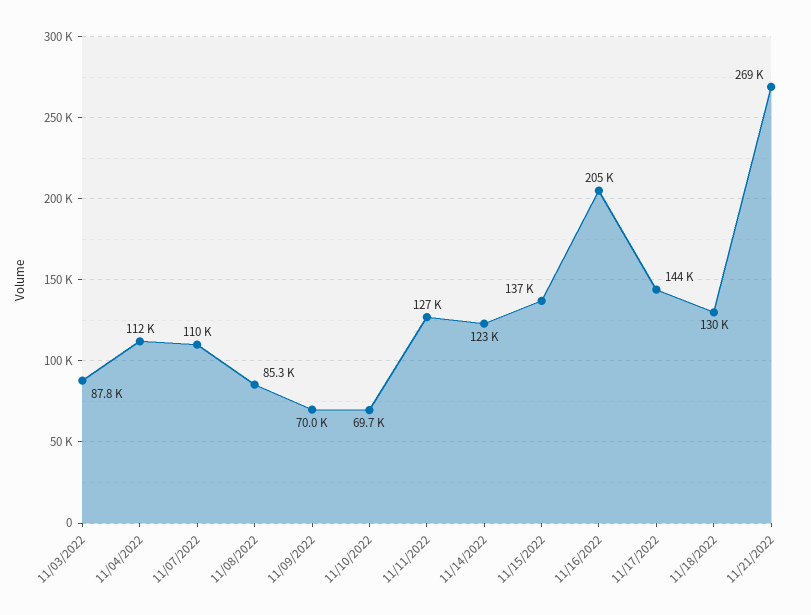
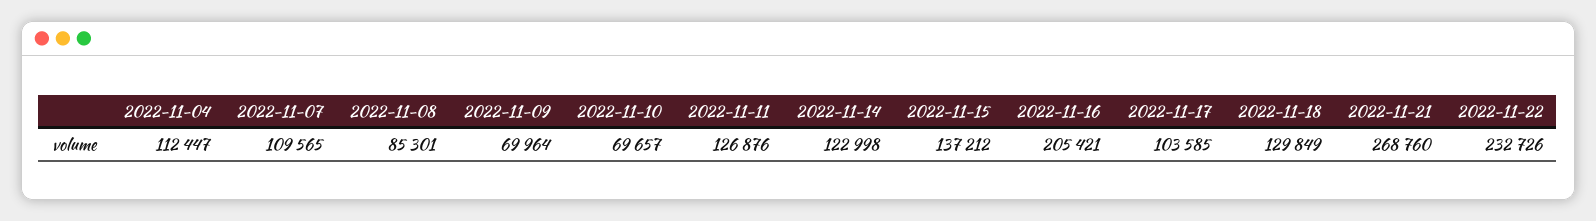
11/03/2022: 87800 -> none
11/17/2022: 144000 -> 103585
2022-11-22: none -> 232726

